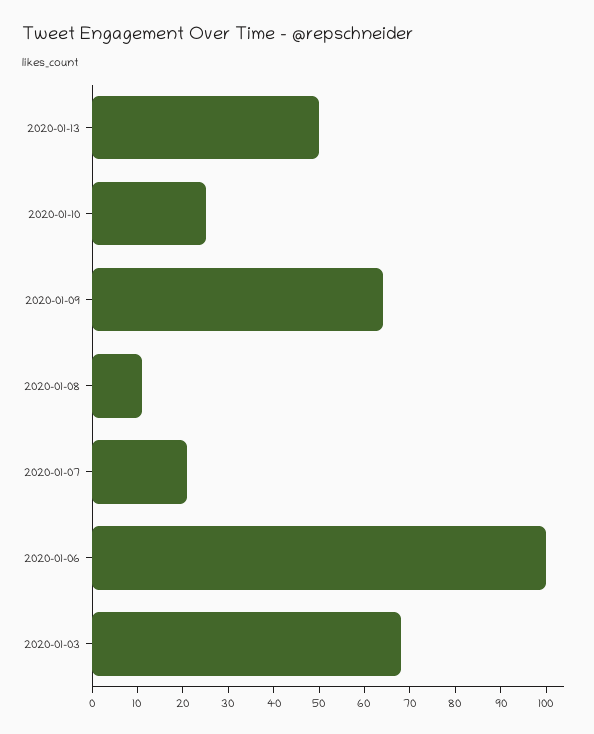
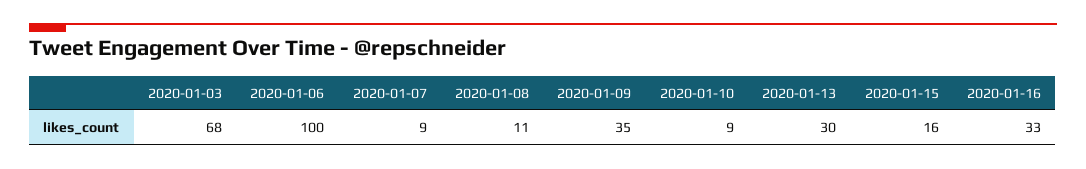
2020-01-13: 50 -> 30
2020-01-10: 25 -> 9
2020-01-09: 65 -> 35
2020-01-07: 20 -> 9
2020-01-15: none -> 16
2020-01-16: none -> 33

